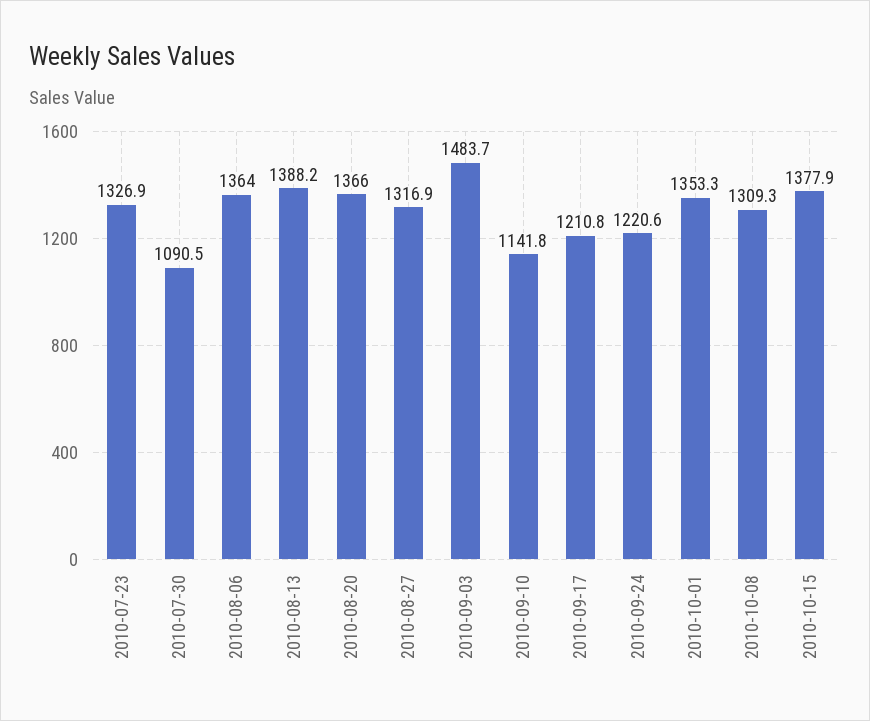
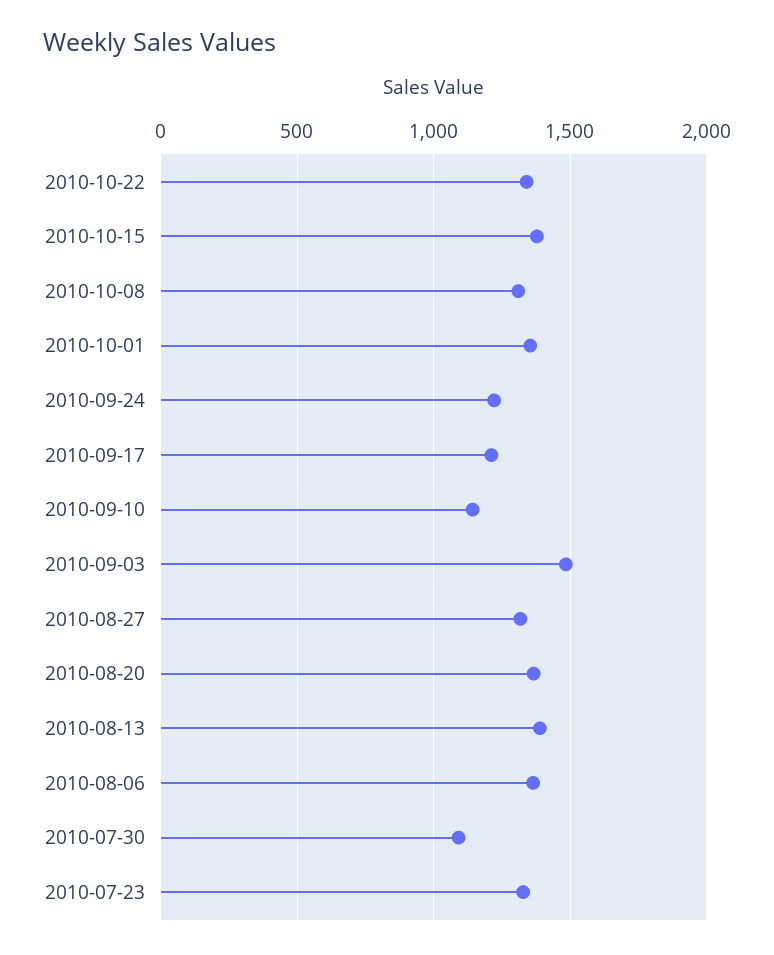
2010-10-22: none -> 1350

